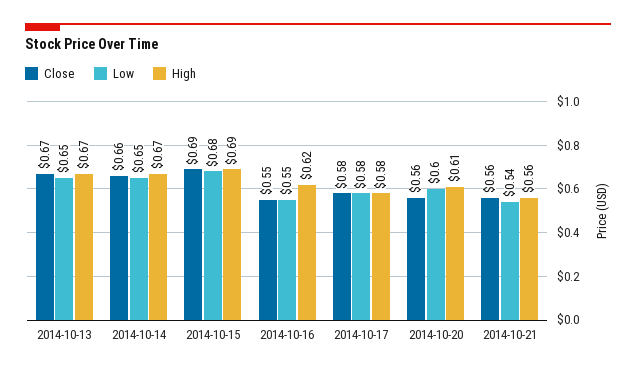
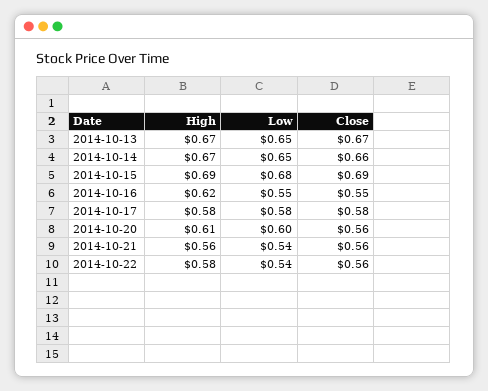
High, 2014-10-22: none -> 0.58
Low, 2014-10-22: none -> 0.54
Close, 2014-10-22: none -> 0.56

